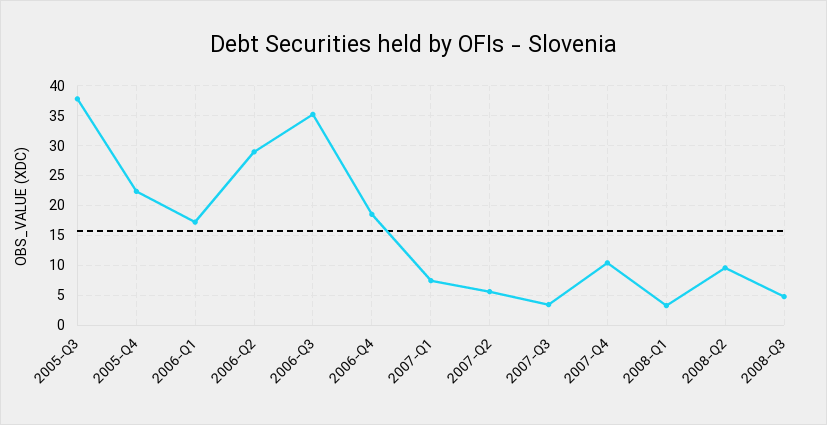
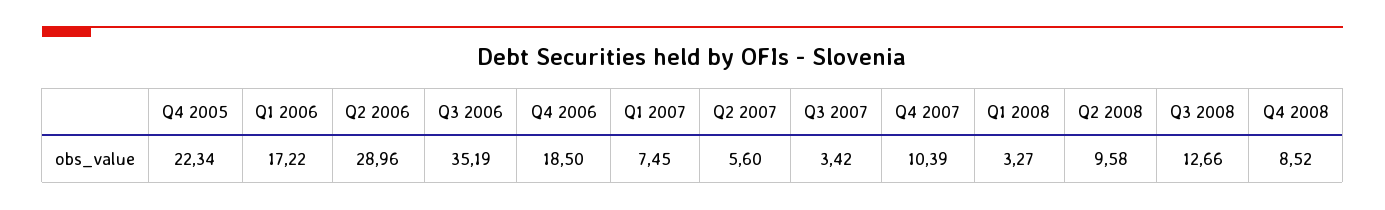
2005-Q3: 37.5 -> none
2008-Q3: 5 -> 12.66
Q4 2008: none -> 8.52

